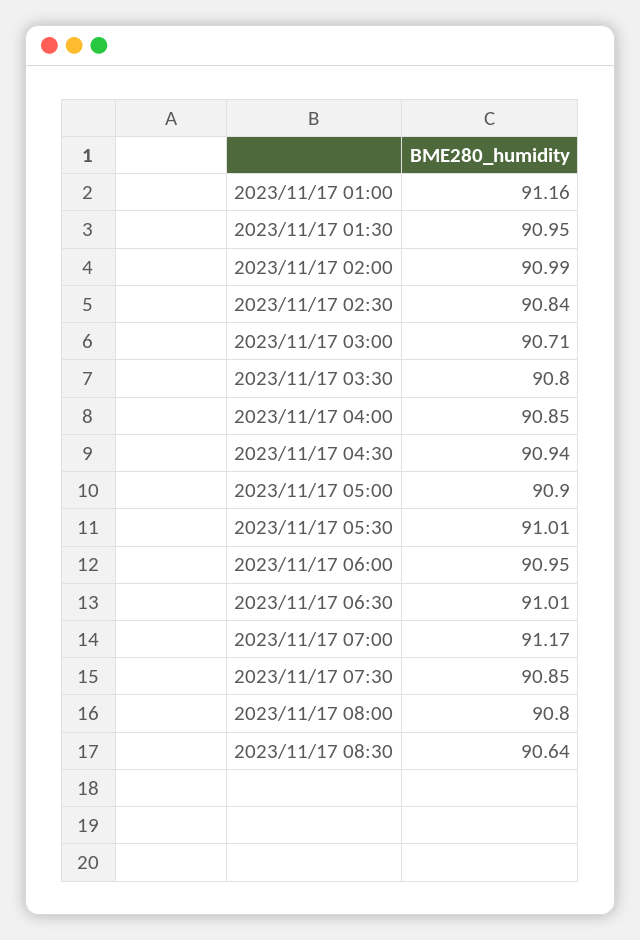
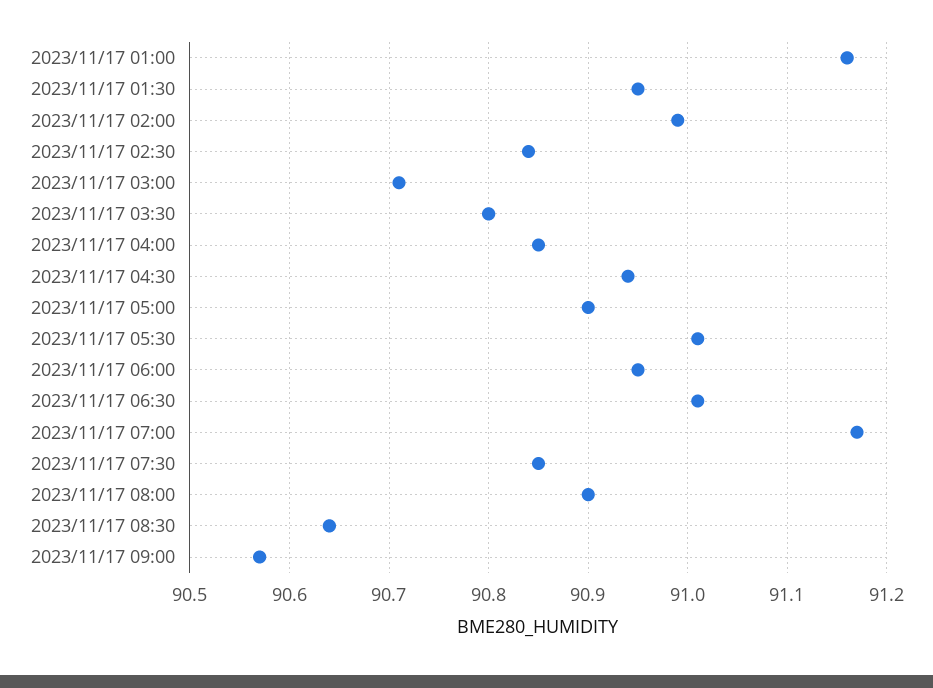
2023/11/17 08:00: 90.8 -> 90.9
2023/11/17 09:00: none -> 90.57

